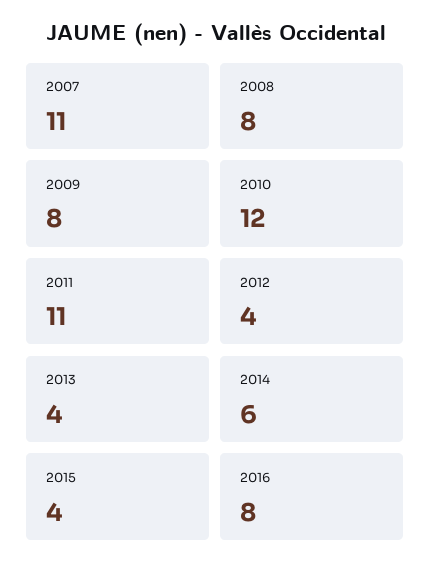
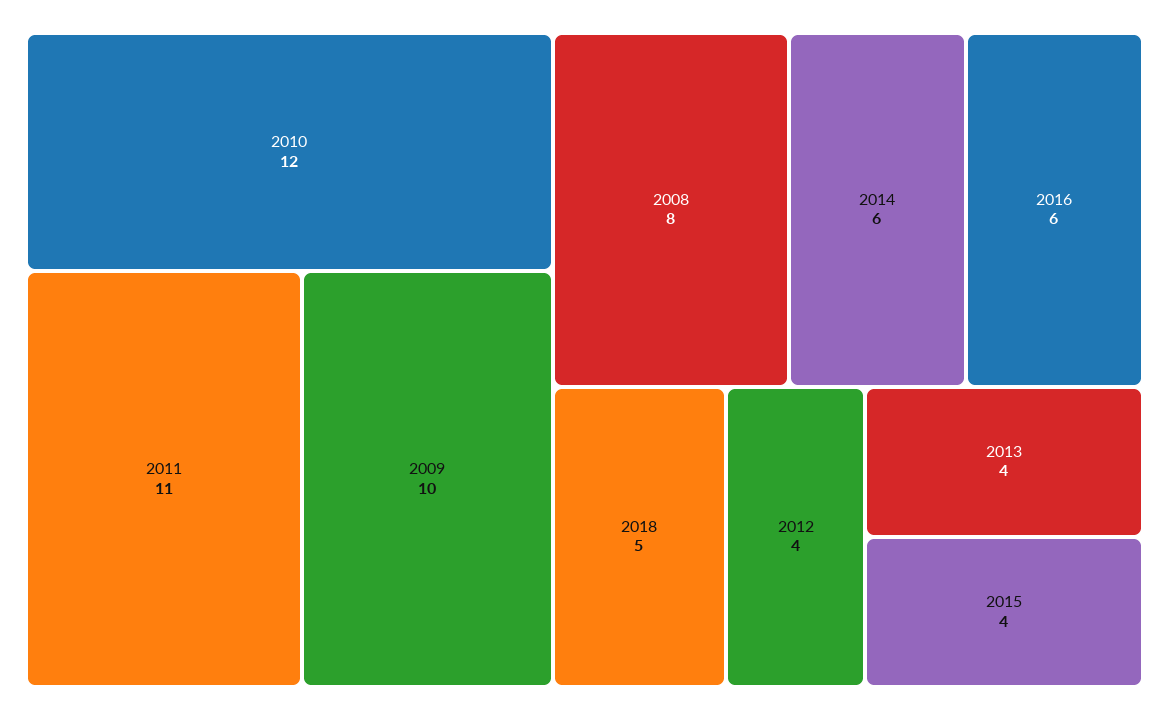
2007: 11 -> none
2009: 8 -> 10
2016: 8 -> 6
2018: none -> 5

